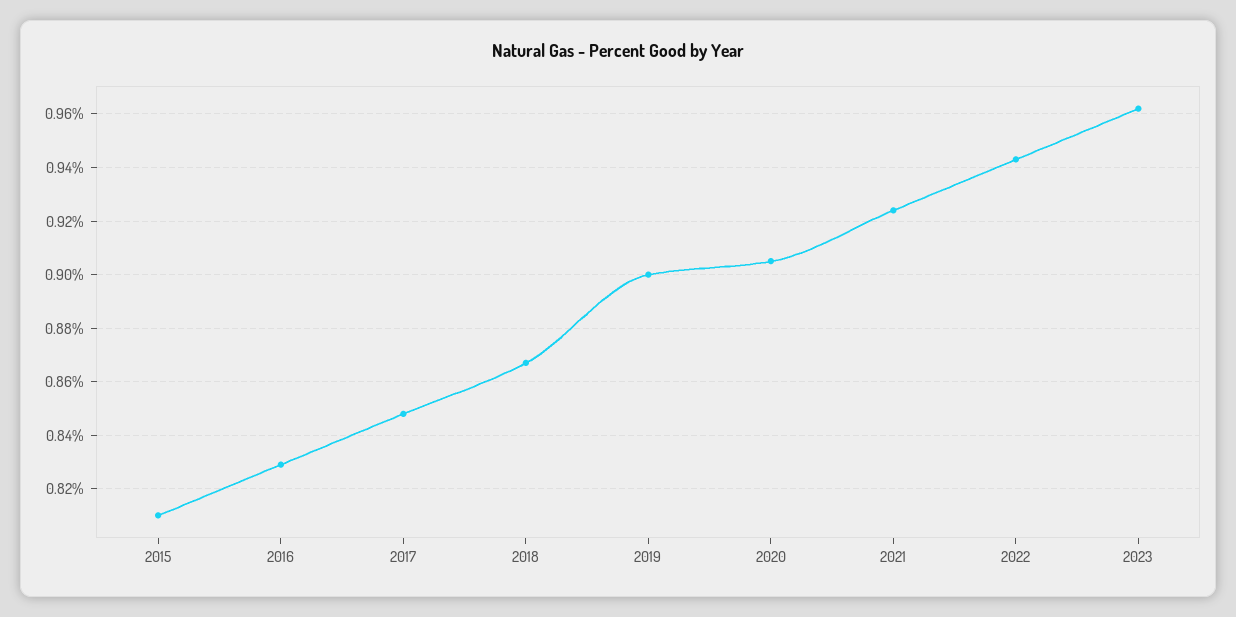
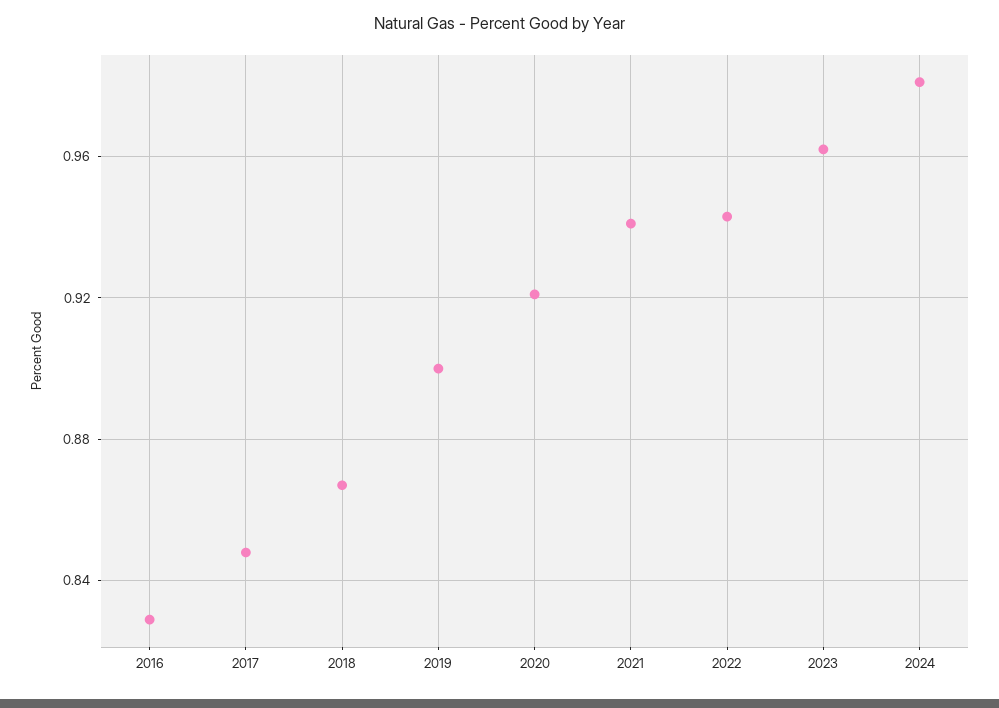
2015: 0.81 -> none
2020: 0.905 -> 0.92
2021: 0.925 -> 0.94
2024: none -> 0.98

